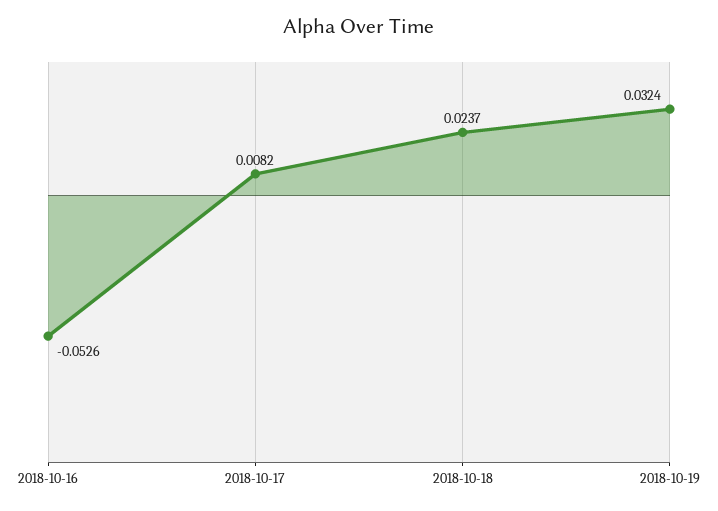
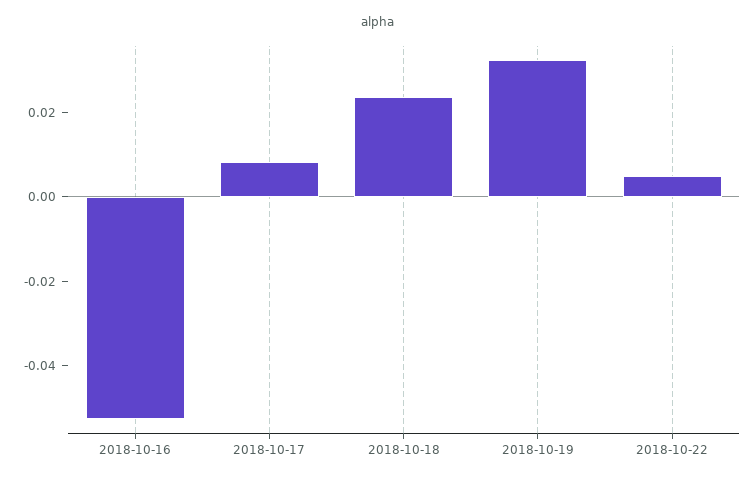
2018-10-22: none -> 0.005

